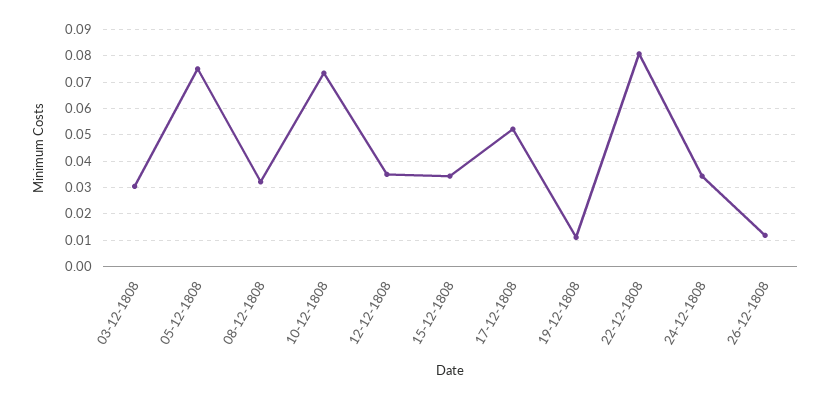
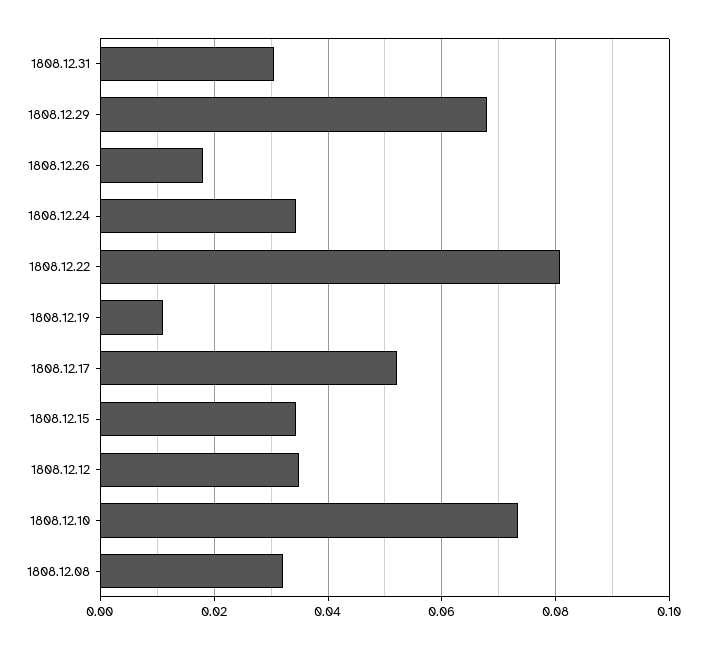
03-12-1808: 0.03 -> none
05-12-1808: 0.075 -> none
26-12-1808: 0.0125 -> 0.018
1808.12.31: none -> 0.03
1808.12.29: none -> 0.068

